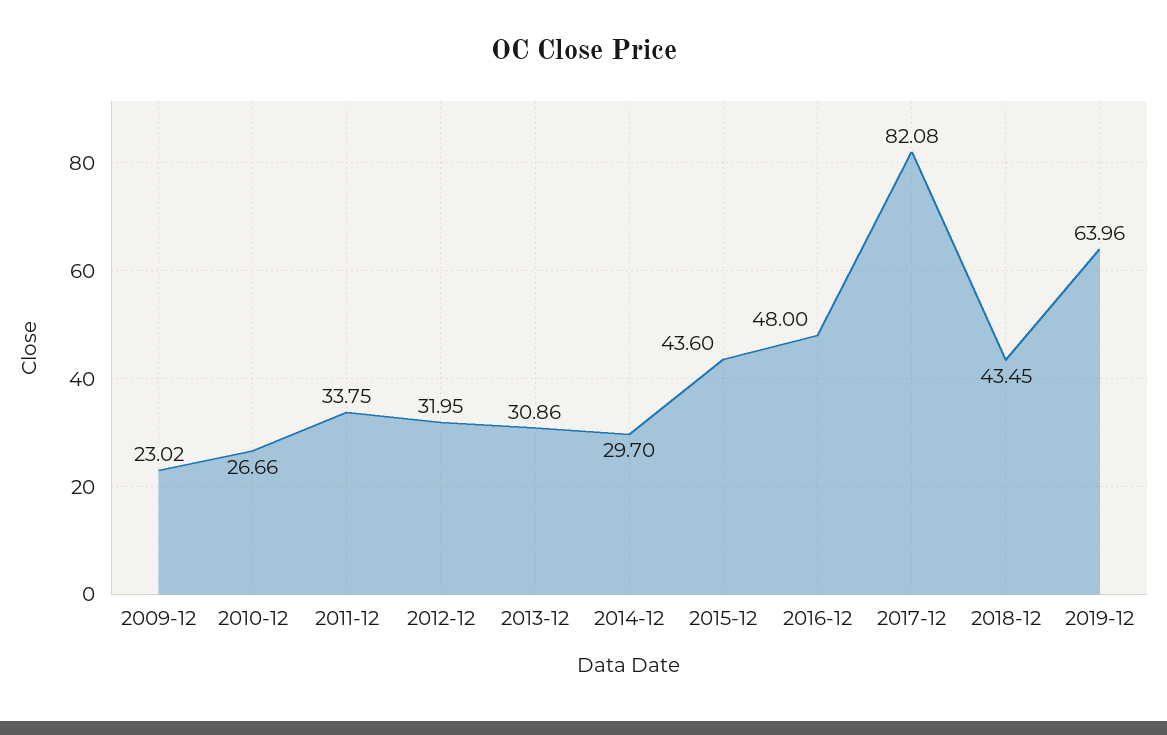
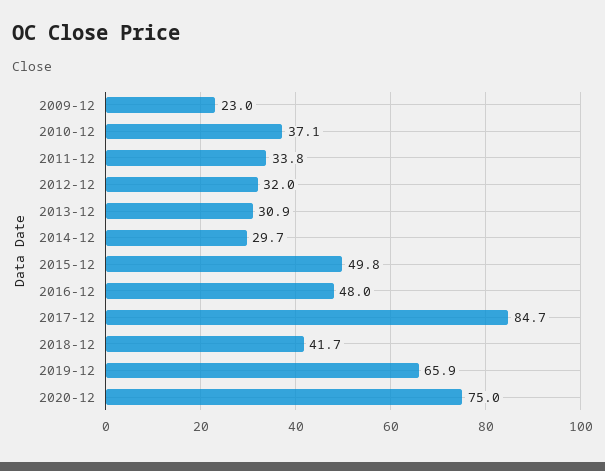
2010-12: 26.66 -> 37.1
2015-12: 43.6 -> 49.8
2017-12: 82.08 -> 84.7
2018-12: 43.45 -> 41.7
2019-12: 63.96 -> 65.9
2020-12: none -> 75

